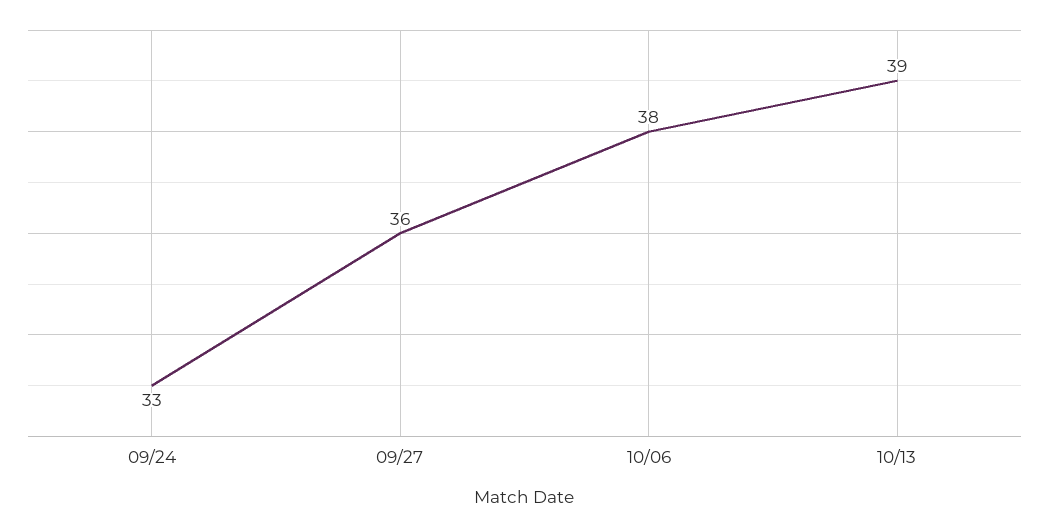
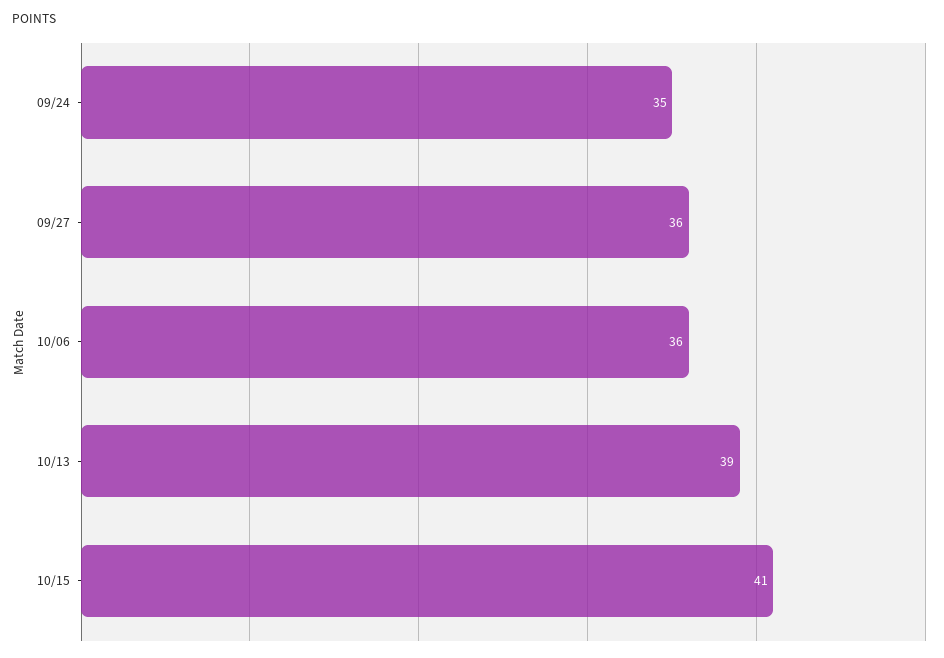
09/24: 33 -> 35
10/06: 38 -> 36
10/15: none -> 41

